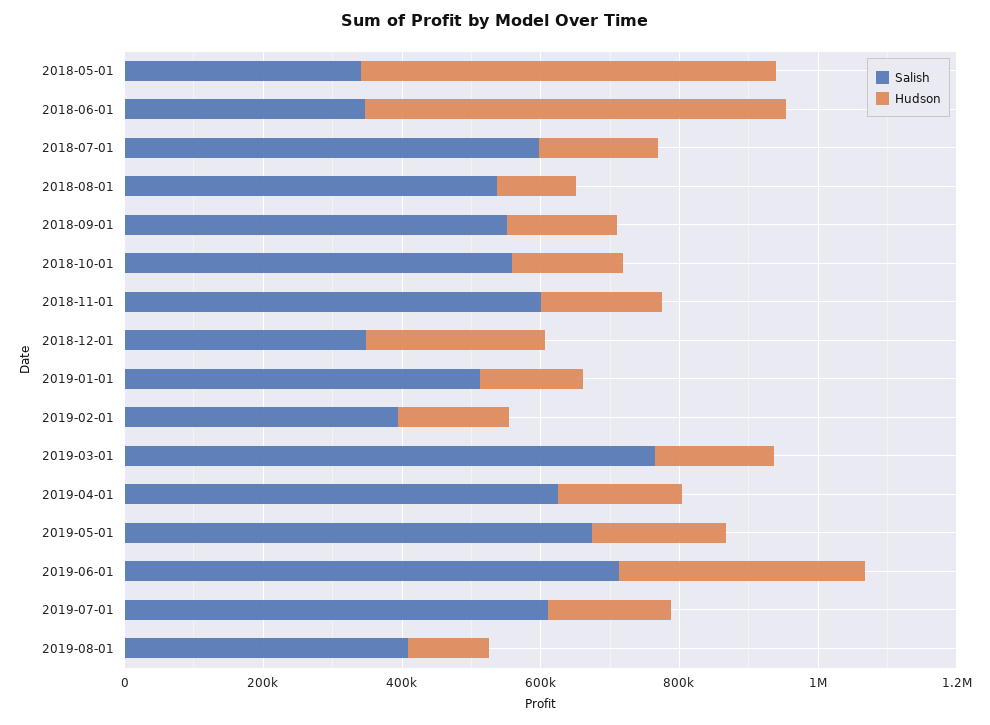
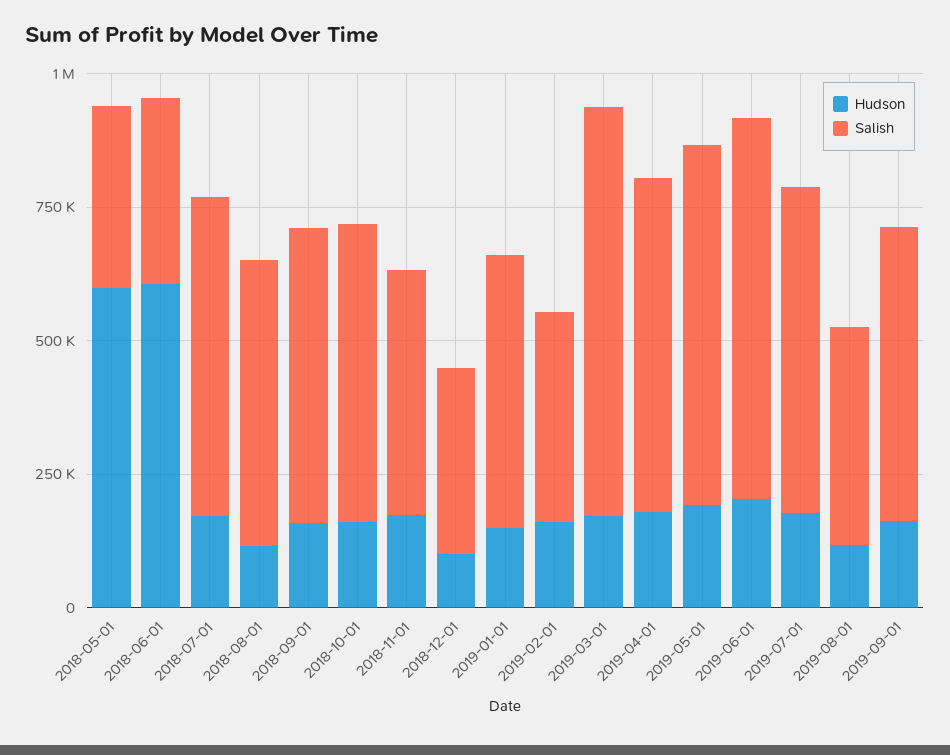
Salish, 2018-11-01: 600000 -> 450000
Hudson, 2018-12-01: 250000 -> 100000
Hudson, 2019-06-01: 350000 -> 200000
Hudson, 2019-09-01: none -> 150000
Salish, 2019-09-01: none -> 550000

